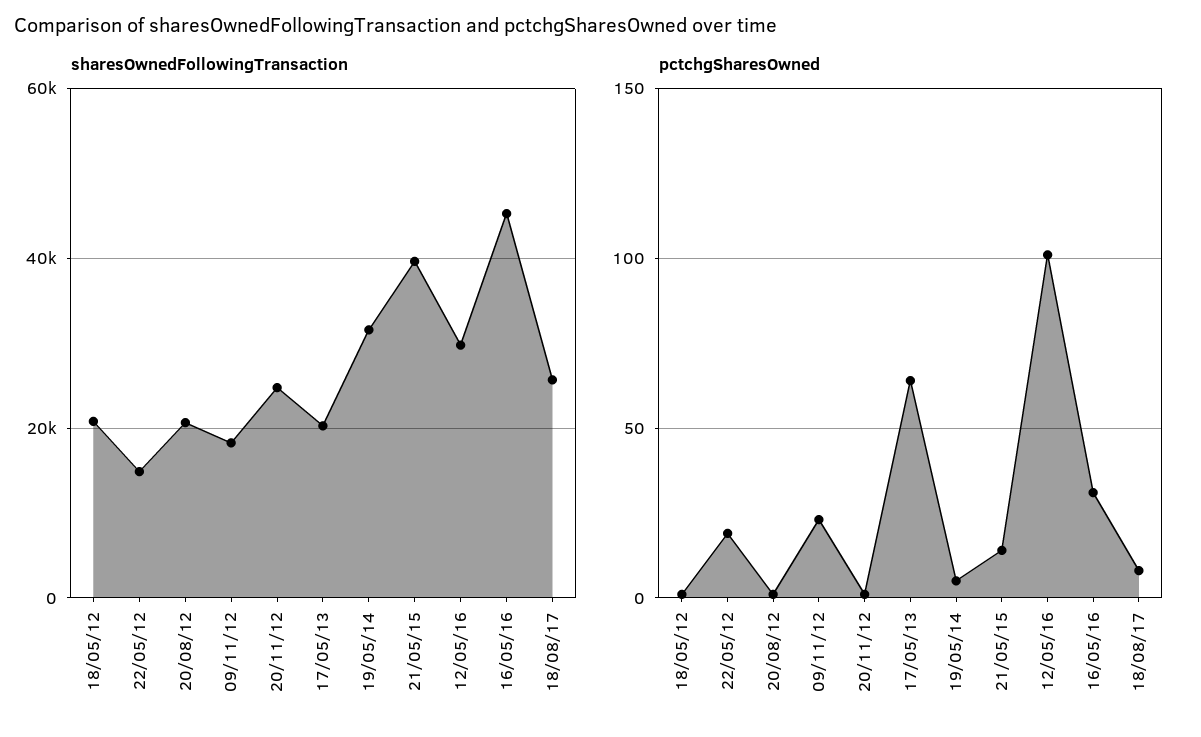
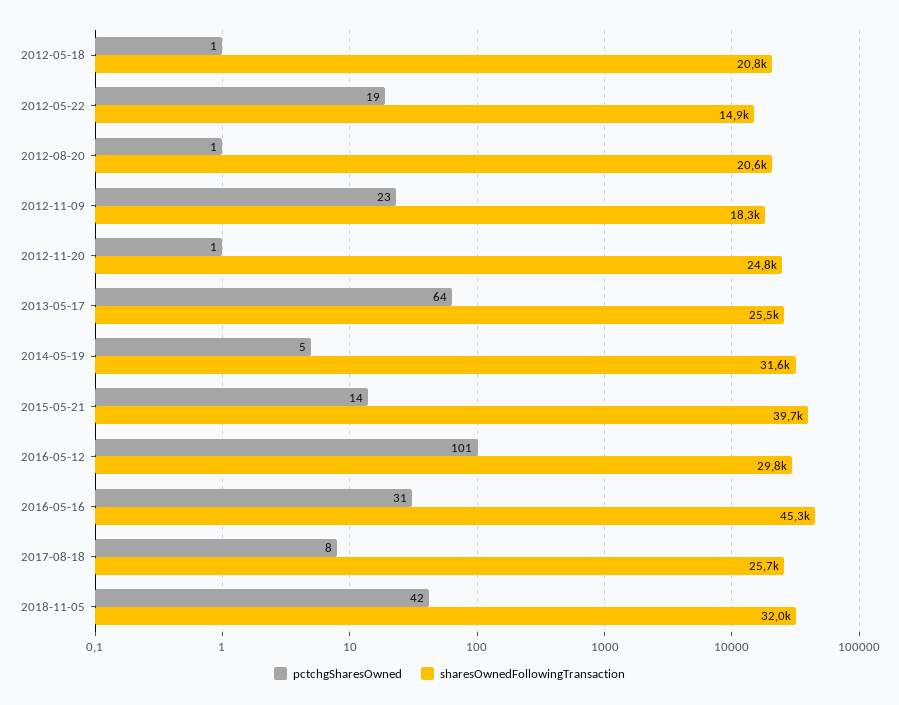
sharesOwnedFollowingTransaction, 17/05/13: 20000 -> 25500
pctchgSharesOwned, 2018-11-05: none -> 42
sharesOwnedFollowingTransaction, 2018-11-05: none -> 32000

